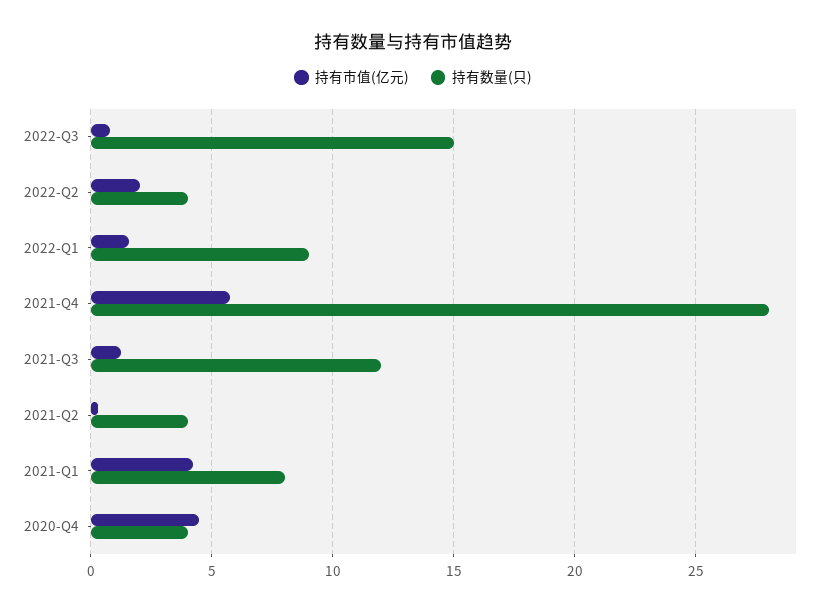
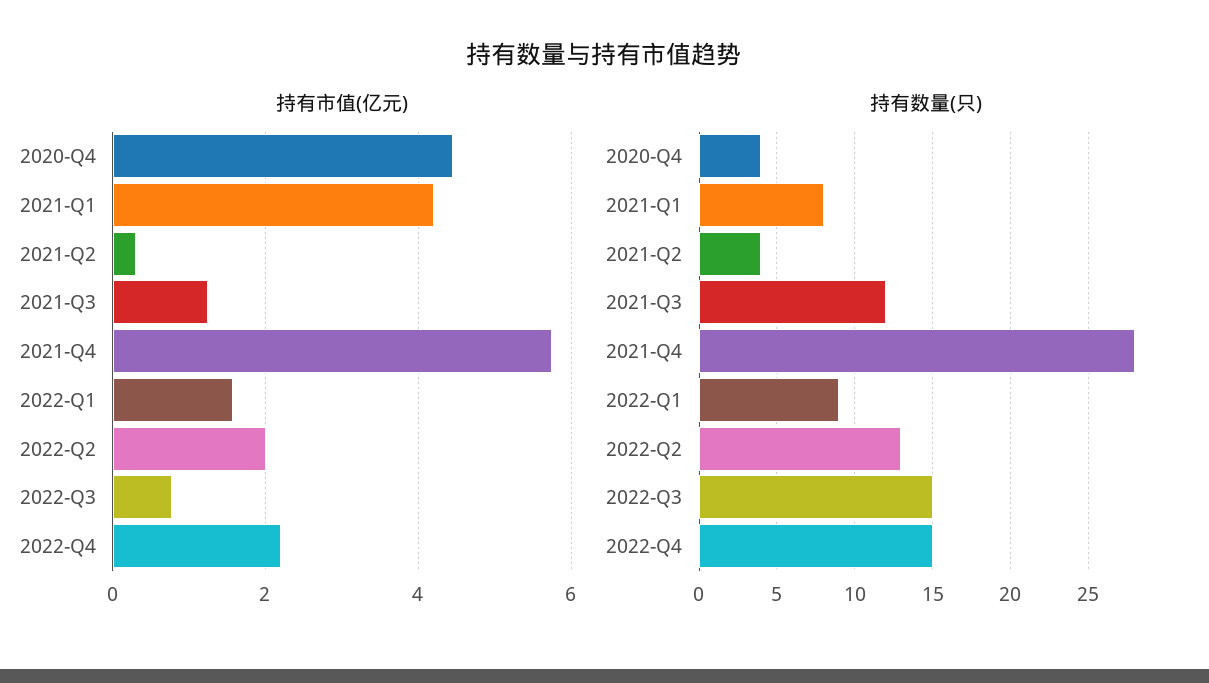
持有数量(只), 2022-Q2: 4 -> 13
持有市值(亿元), 2022-Q4: none -> 2.2
持有数量(只), 2022-Q4: none -> 15

